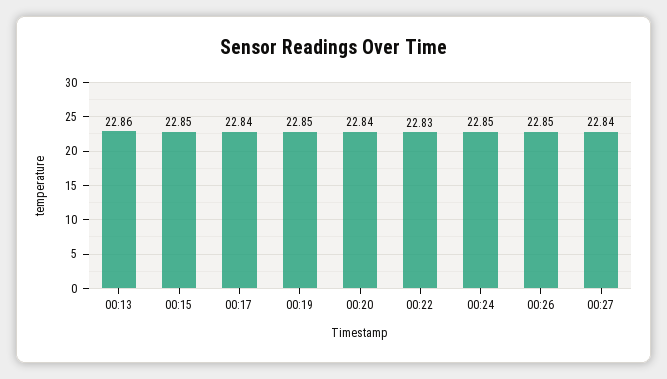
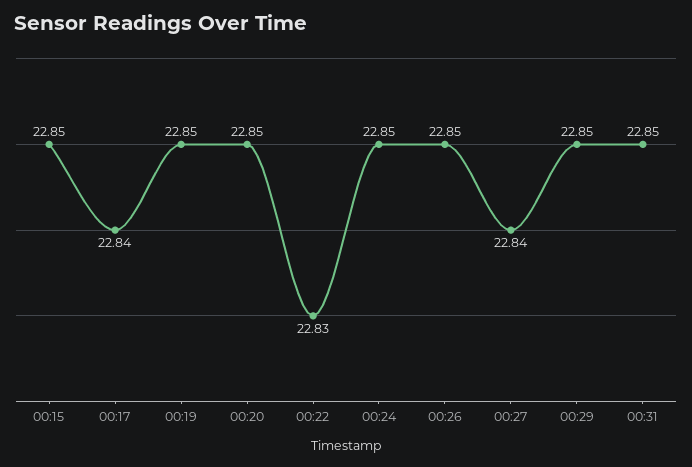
00:13: 22.86 -> none
00:20: 22.84 -> 22.85
00:29: none -> 22.85
00:31: none -> 22.85

